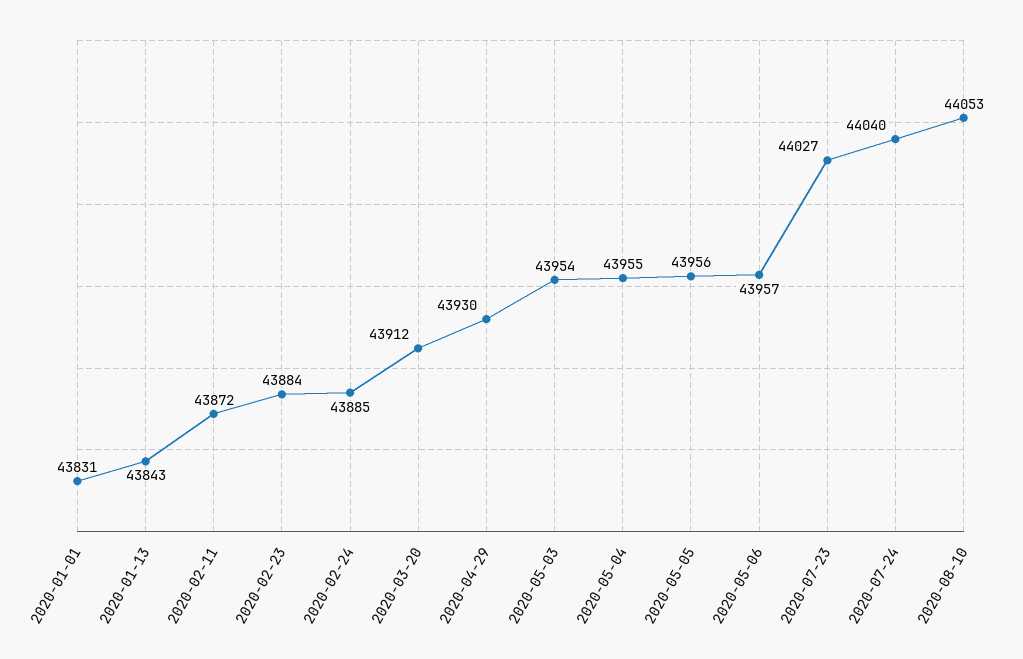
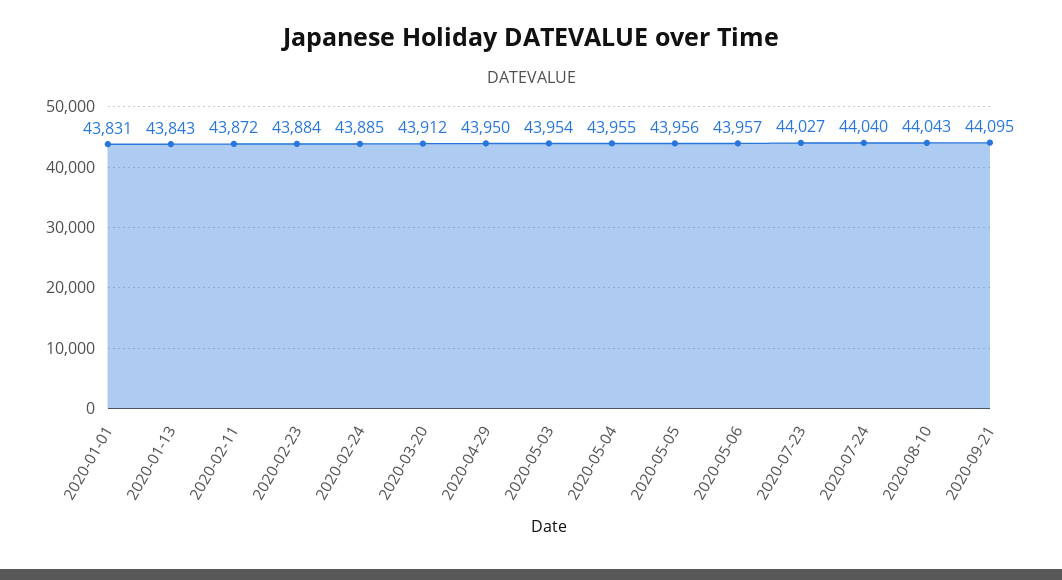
2020-04-29: 43930 -> 43950
2020-08-10: 44053 -> 44043
2020-09-21: none -> 44095

